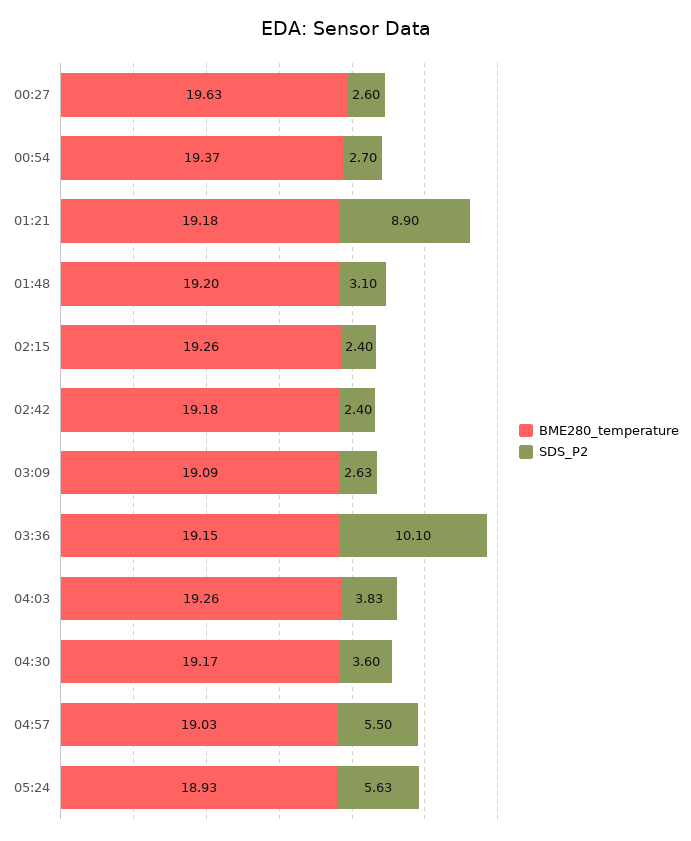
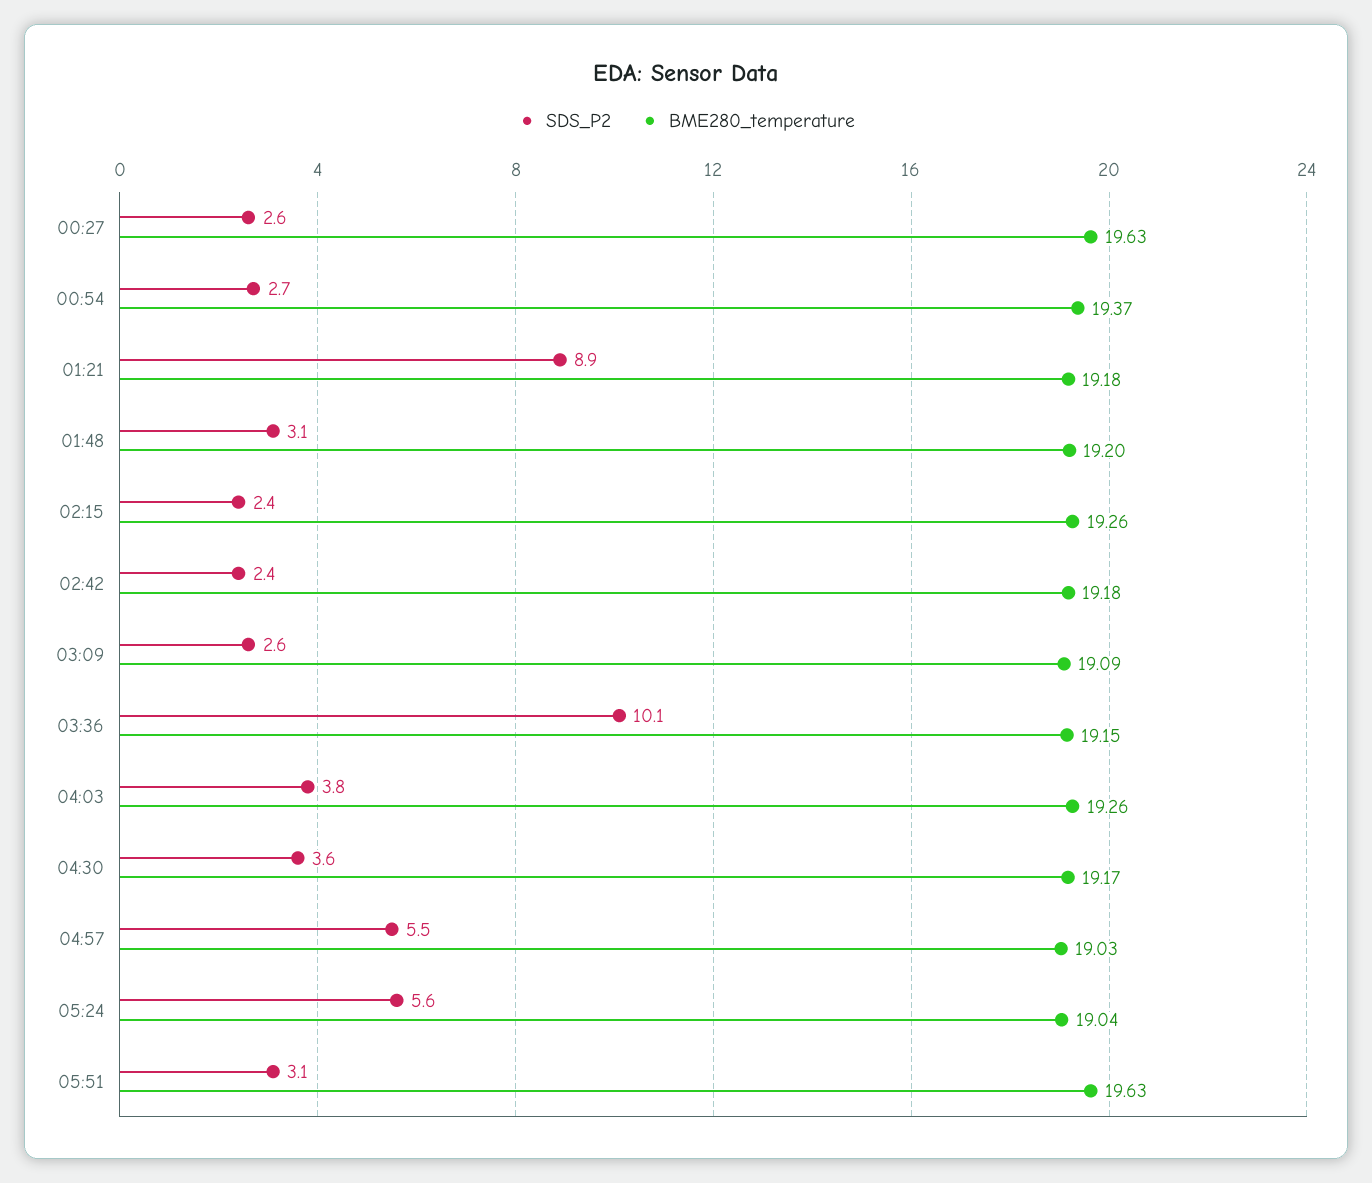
BME280_temperature, 05:24: 18.93 -> 19.04
SDS_P2, 05:51: none -> 3.1
BME280_temperature, 05:51: none -> 19.63

